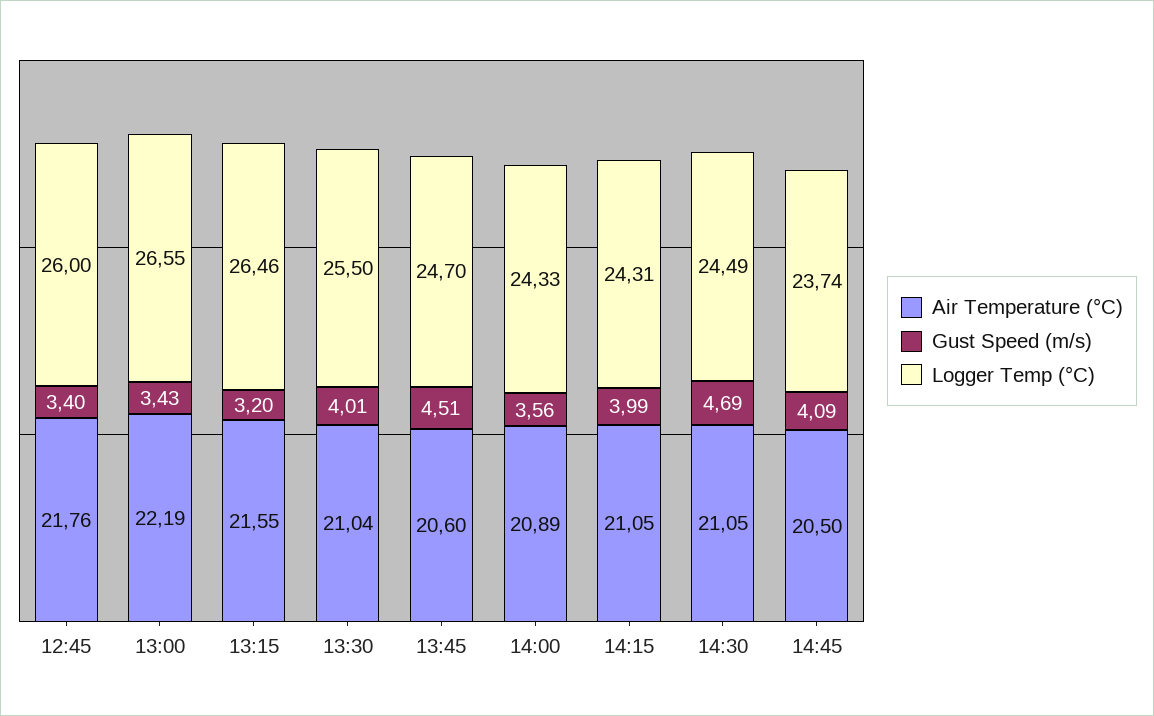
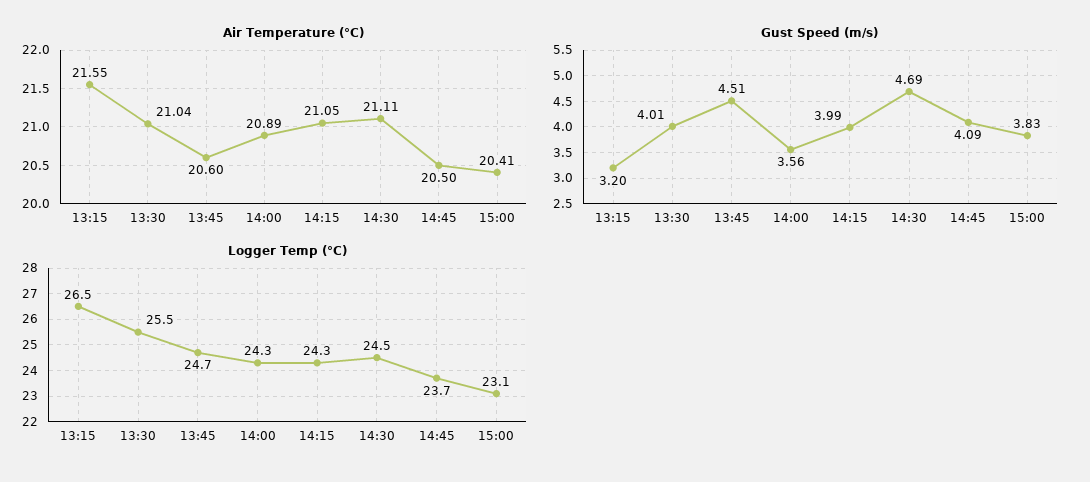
Air Temperature (°C), 12:45: 21.76 -> none
Gust Speed (m/s), 12:45: 3.4 -> none
Logger Temp (°C), 12:45: 26 -> none
Air Temperature (°C), 13:00: 22.19 -> none
Gust Speed (m/s), 13:00: 3.43 -> none
Logger Temp (°C), 13:00: 26.55 -> none
Air Temperature (°C), 14:30: 21.05 -> 21.11
Air Temperature (°C), 15:00: none -> 20.41
Gust Speed (m/s), 15:00: none -> 3.83
Logger Temp (°C), 15:00: none -> 23.1

